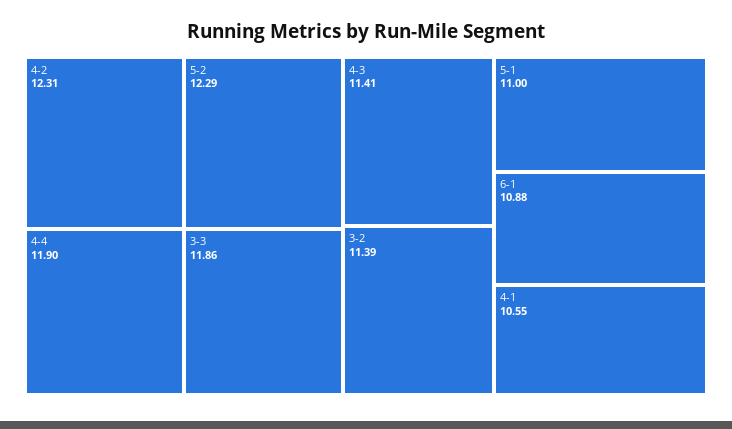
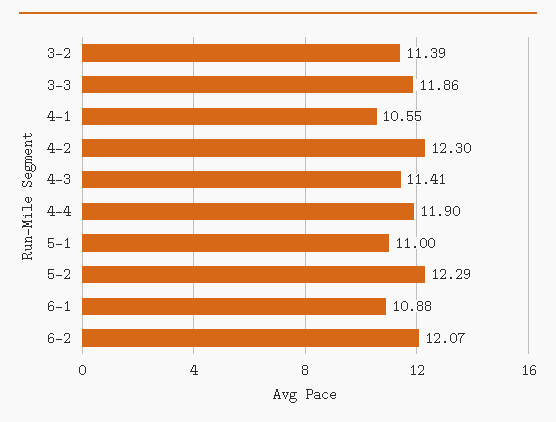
4-2: 12.31 -> 12.3
6-2: none -> 12.07

